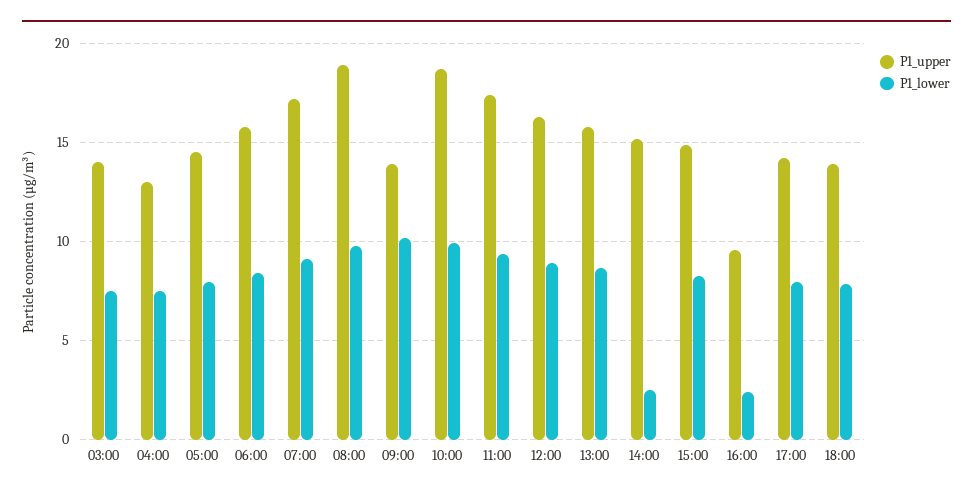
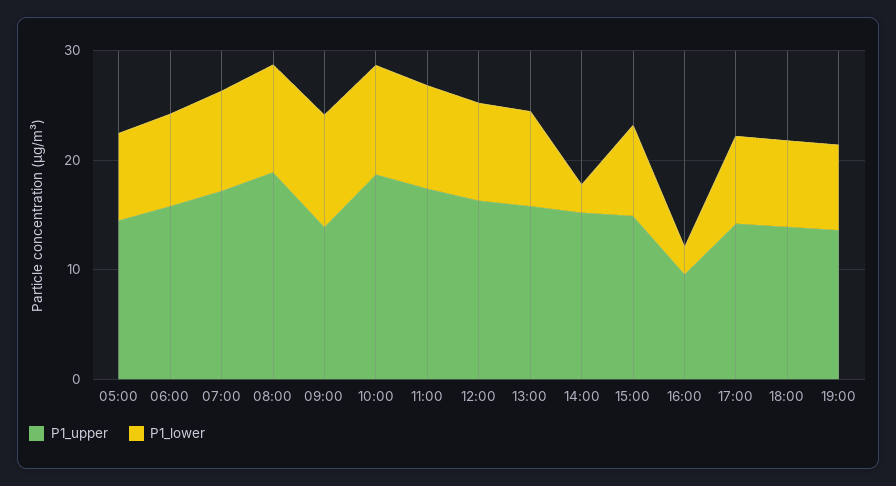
P1_upper, 03:00: 14 -> none
P1_lower, 03:00: 7.5 -> none
P1_upper, 04:00: 13 -> none
P1_lower, 04:00: 7.5 -> none
P1_upper, 19:00: none -> 14
P1_lower, 19:00: none -> 8

